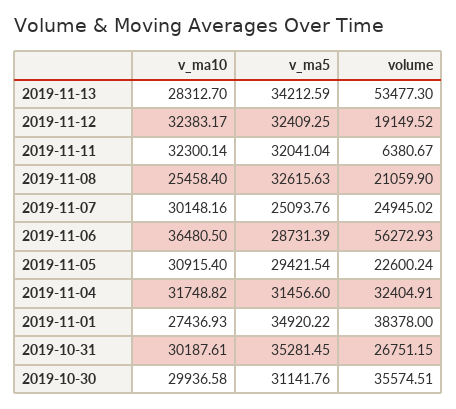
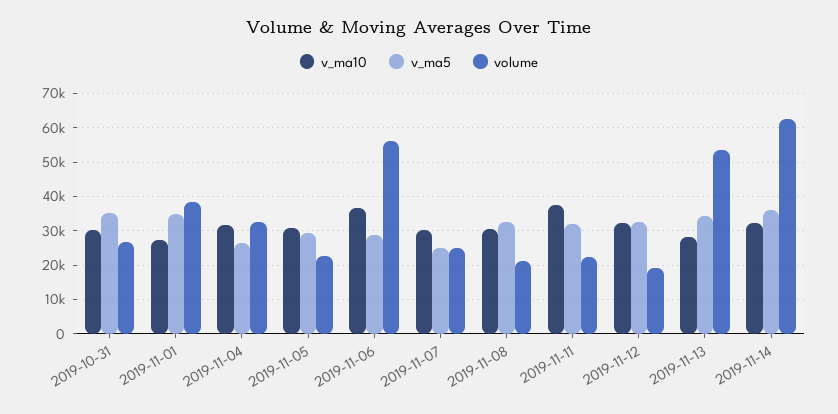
v_ma10, 2019-11-11: 32300.14 -> 38000
volume, 2019-11-11: 6380.67 -> 22000
v_ma10, 2019-11-08: 25458.4 -> 30000
v_ma5, 2019-11-04: 31456.6 -> 26000
v_ma10, 2019-10-30: 29936.58 -> none
v_ma5, 2019-10-30: 31141.76 -> none
volume, 2019-10-30: 35574.51 -> none
v_ma10, 2019-11-14: none -> 32000
v_ma5, 2019-11-14: none -> 36000
volume, 2019-11-14: none -> 62000

